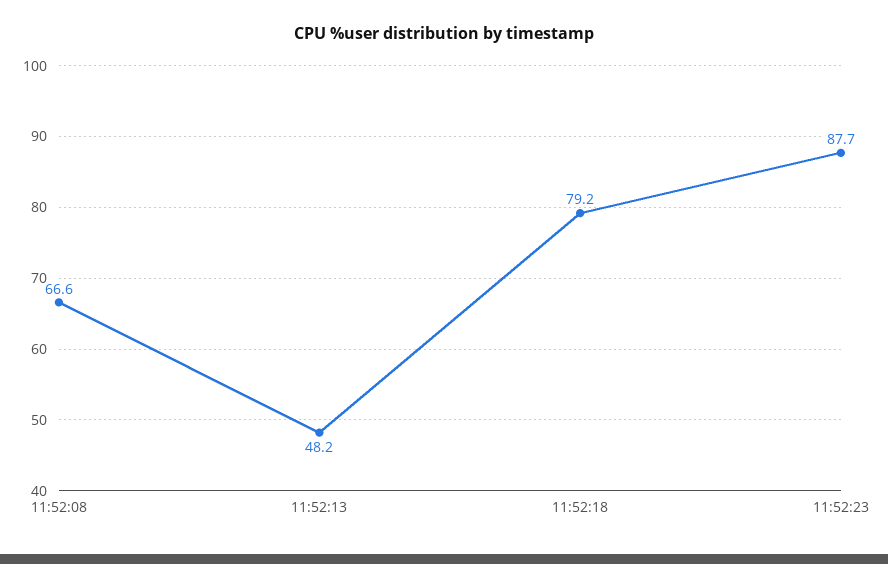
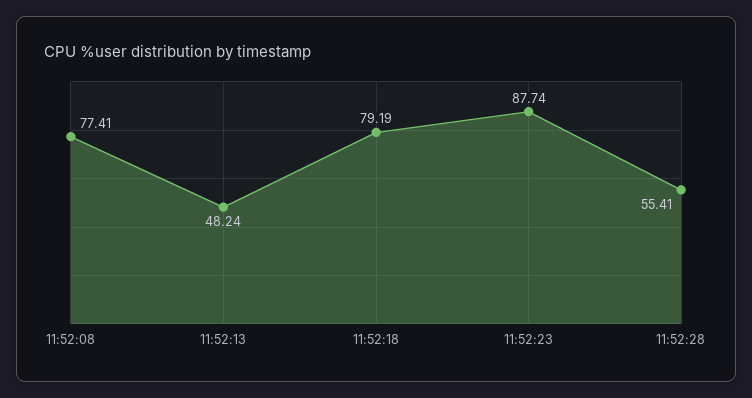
11:52:08: 66.6 -> 77.41
11:52:28: none -> 55.41

